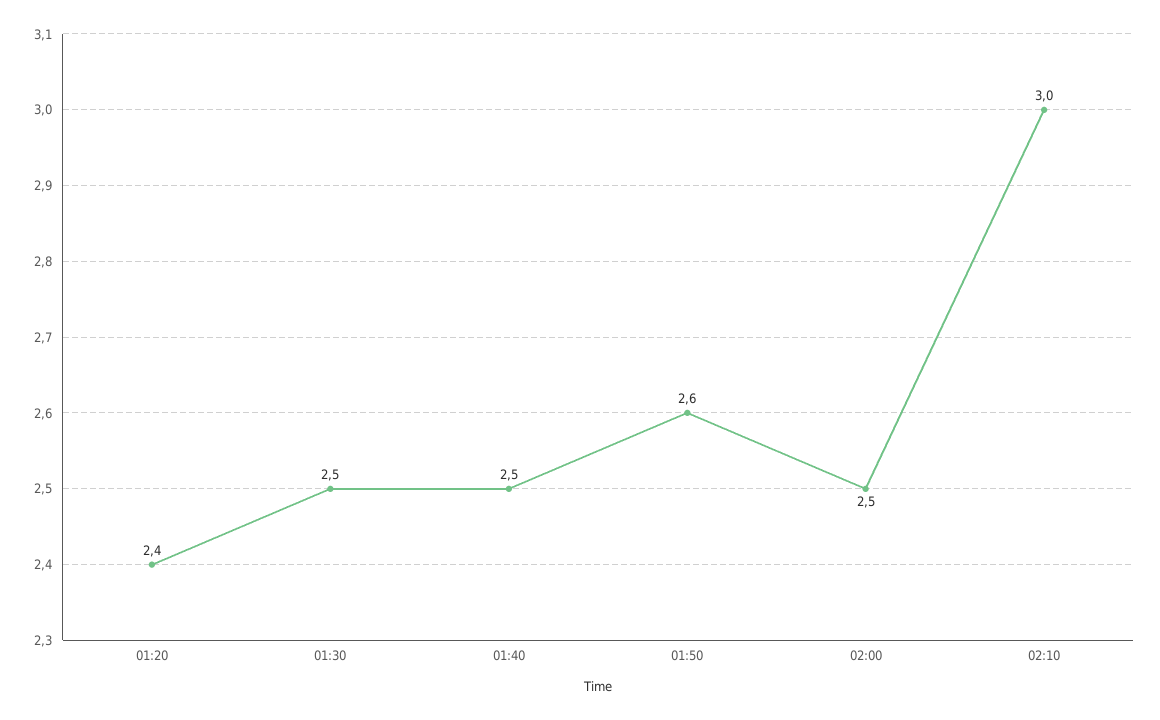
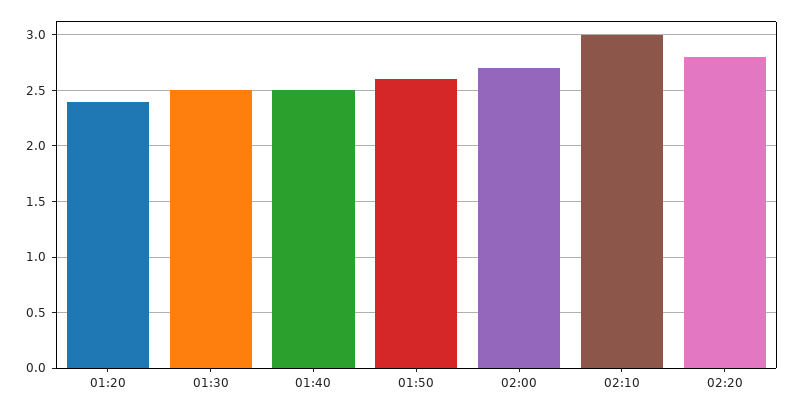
02:00: 2.5 -> 2.7
02:20: none -> 2.8

